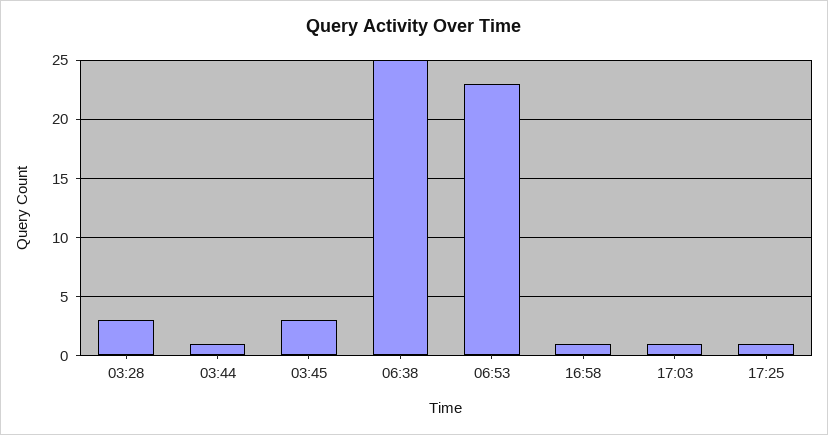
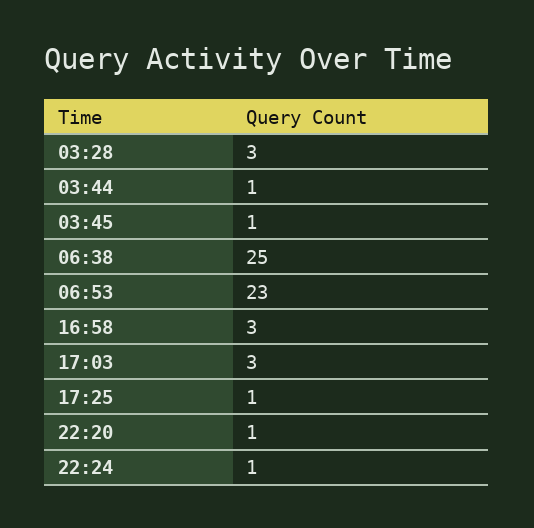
03:45: 3 -> 1
16:58: 1 -> 3
17:03: 1 -> 3
22:20: none -> 1
22:24: none -> 1

